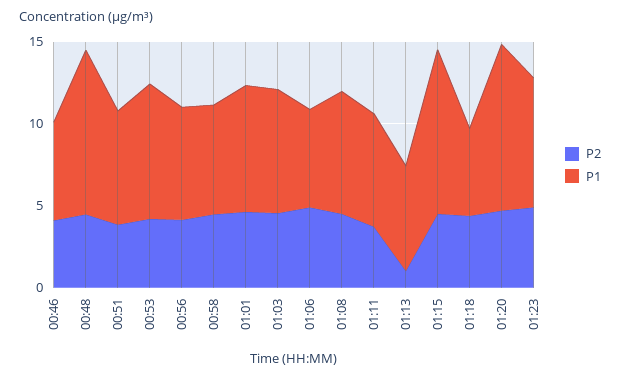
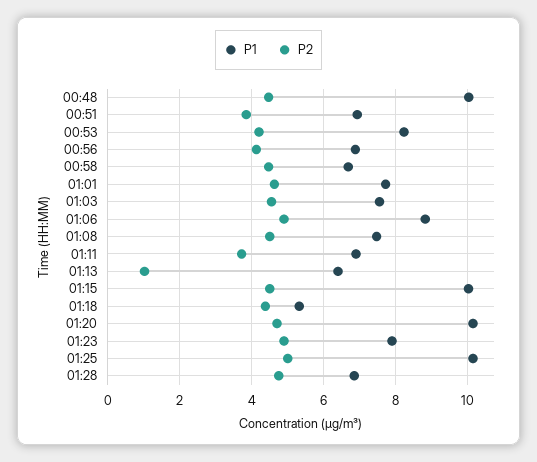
P2, 00:46: 4 -> none
P1, 00:46: 6 -> none
P1, 01:06: 6 -> 8.8
P1, 01:25: none -> 10.2
P2, 01:25: none -> 5
P1, 01:28: none -> 6.8
P2, 01:28: none -> 4.8

